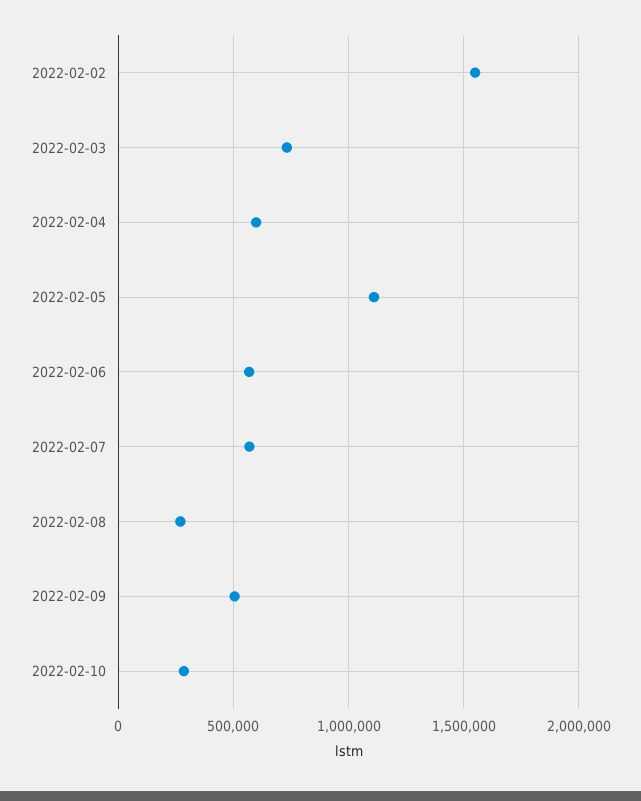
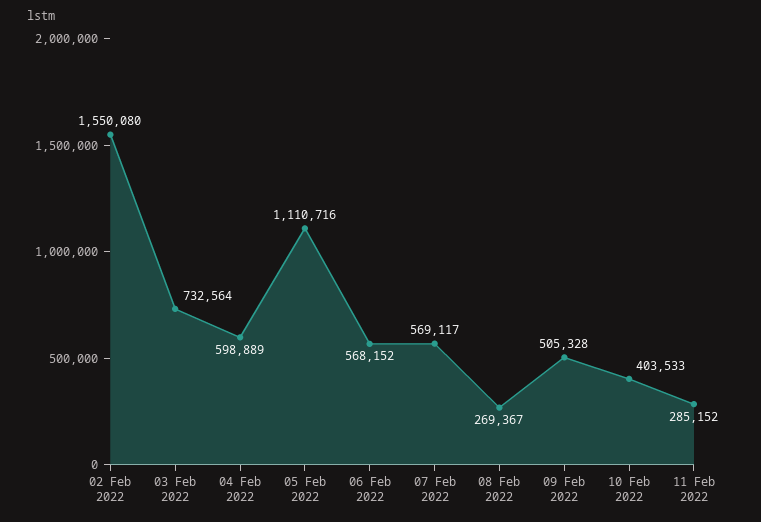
2022-02-10: 300000 -> 403533
11 Feb 2022: none -> 285152

